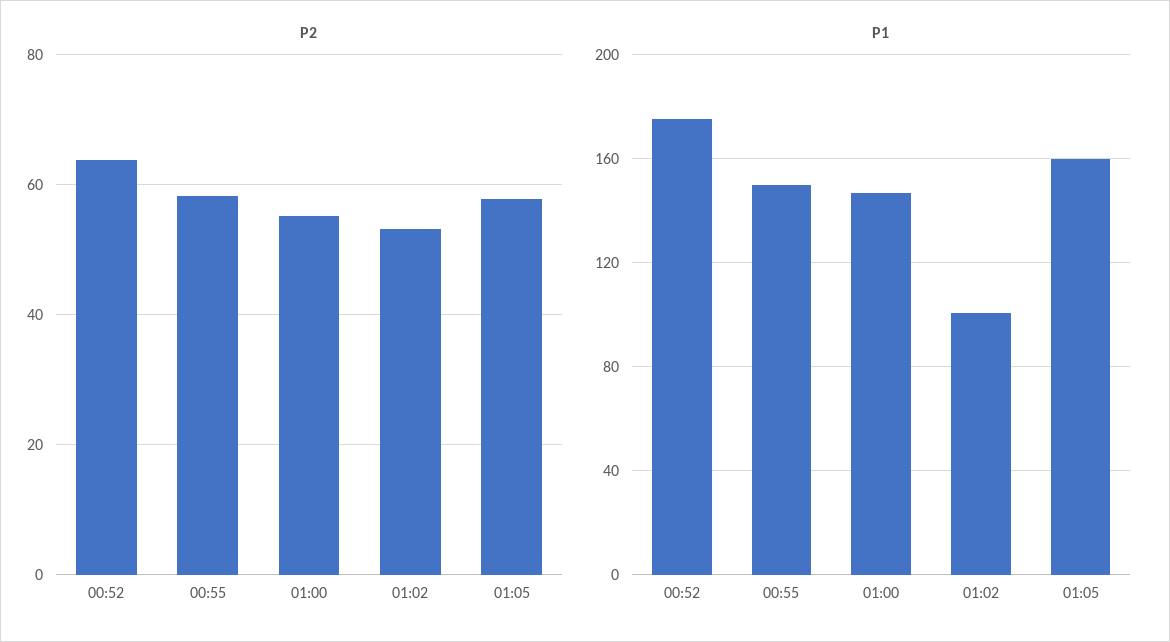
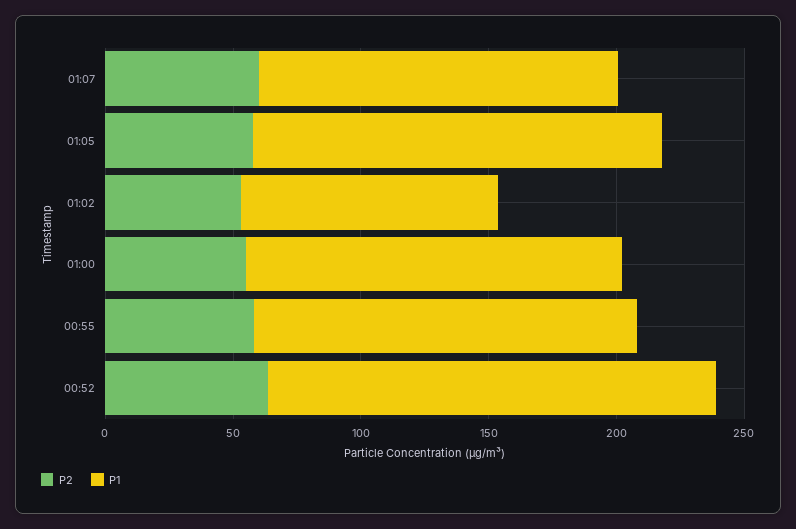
P2, 01:07: none -> 60
P1, 01:07: none -> 140

